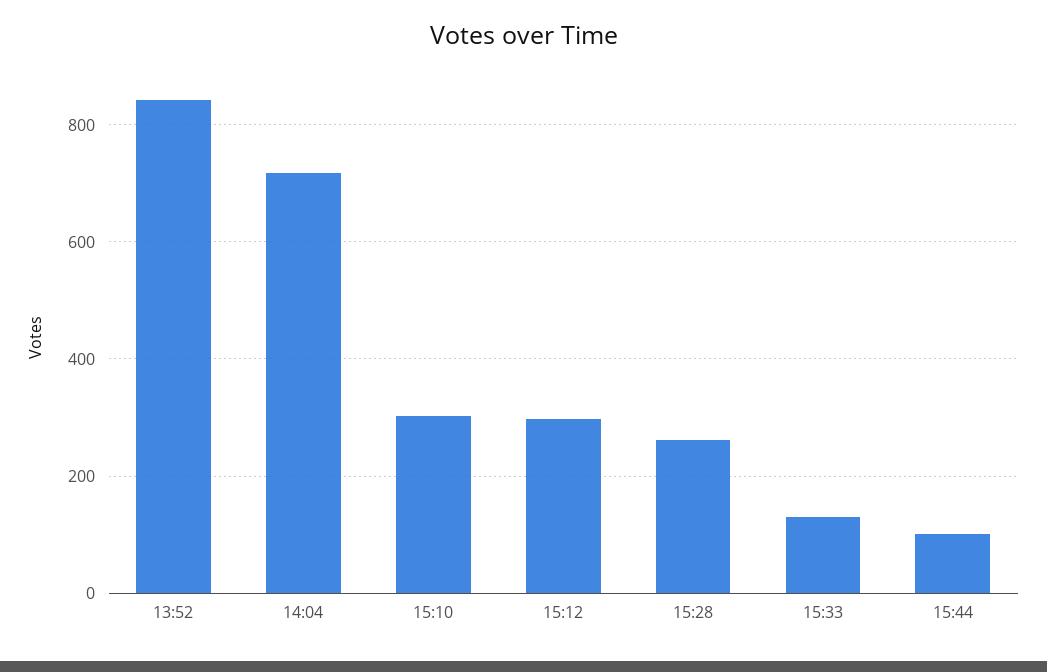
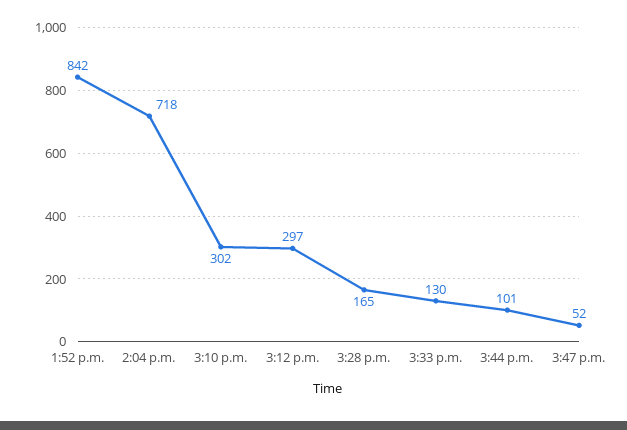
15:28: 260 -> 165
3:47 p.m.: none -> 52

